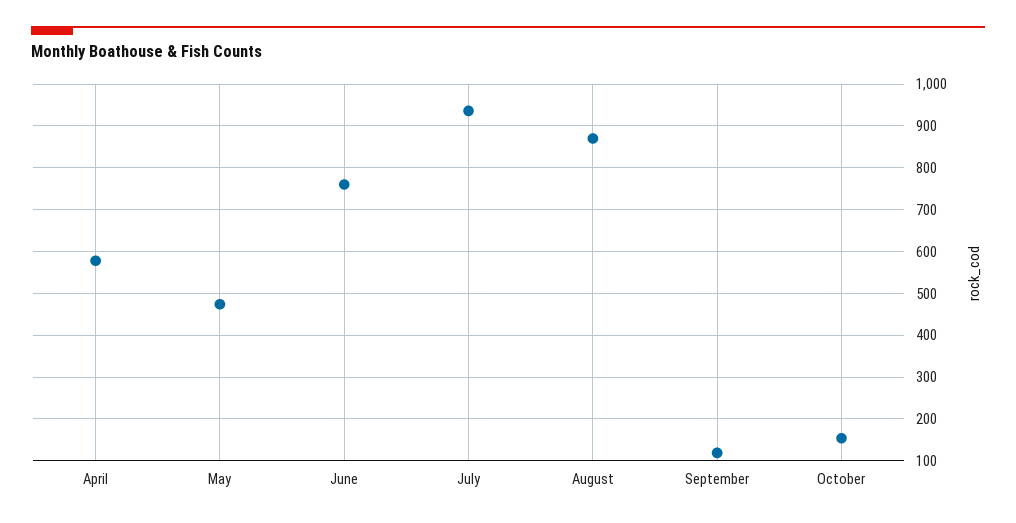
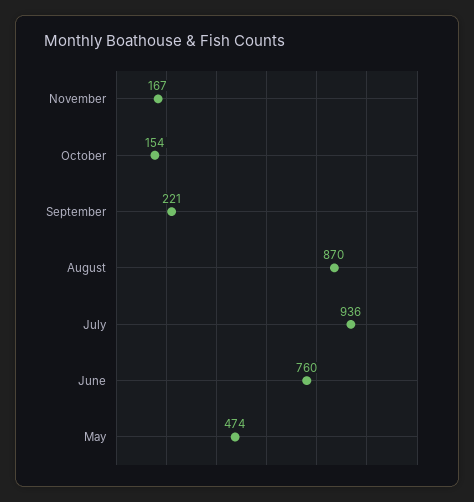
April: 580 -> none
September: 120 -> 221
November: none -> 167

